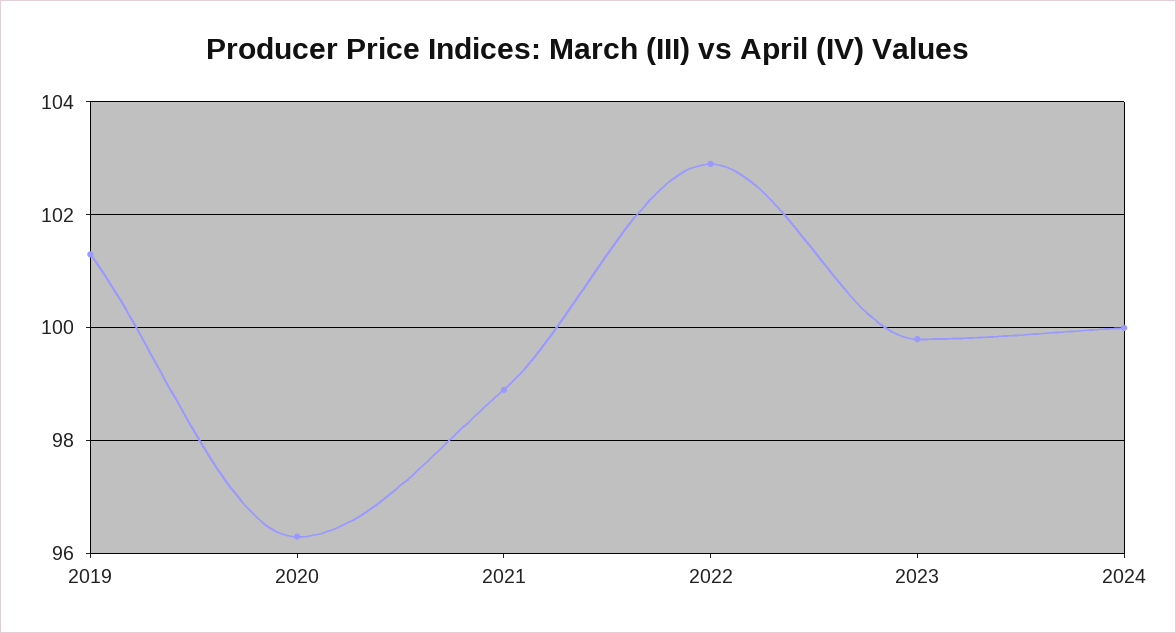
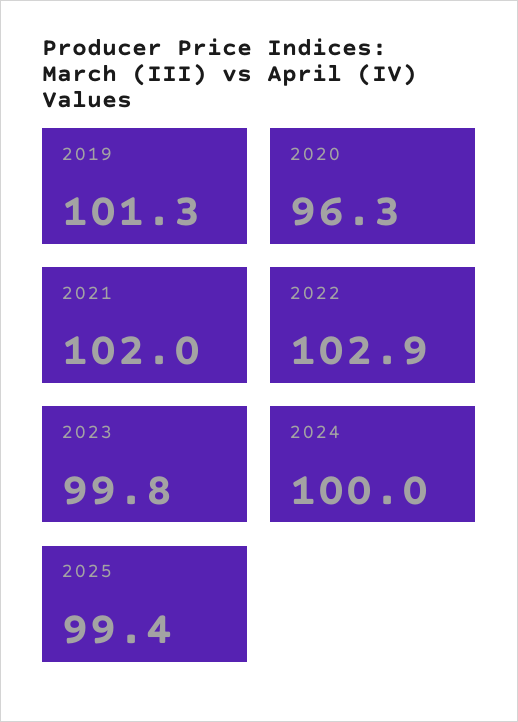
2021: 99 -> 102
2025: none -> 99.4

